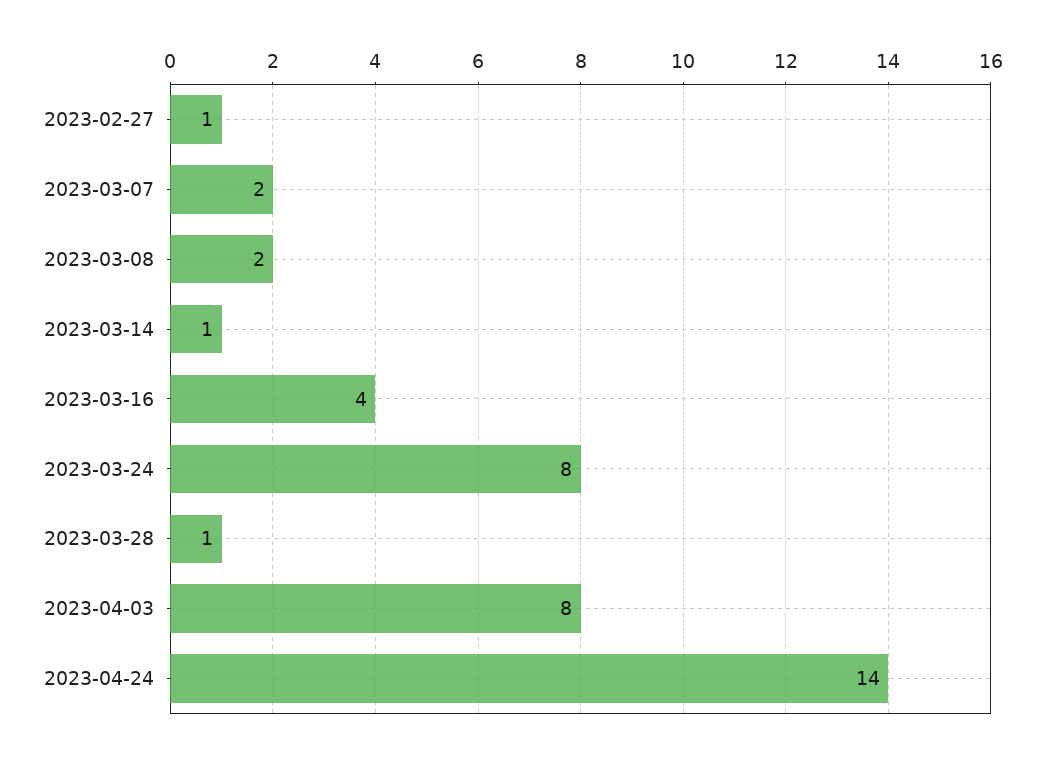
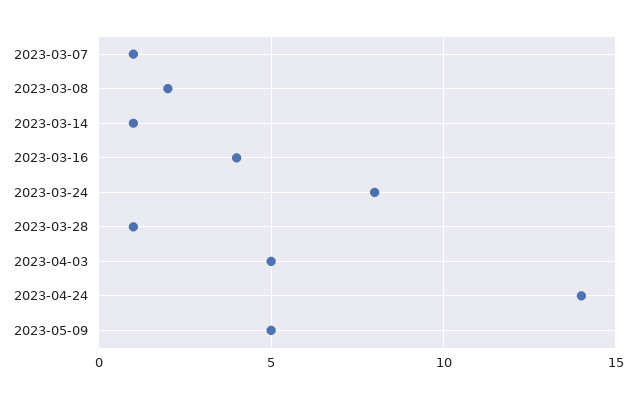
2023-02-27: 1 -> none
2023-03-07: 2 -> 1
2023-04-03: 8 -> 5
2023-05-09: none -> 5

